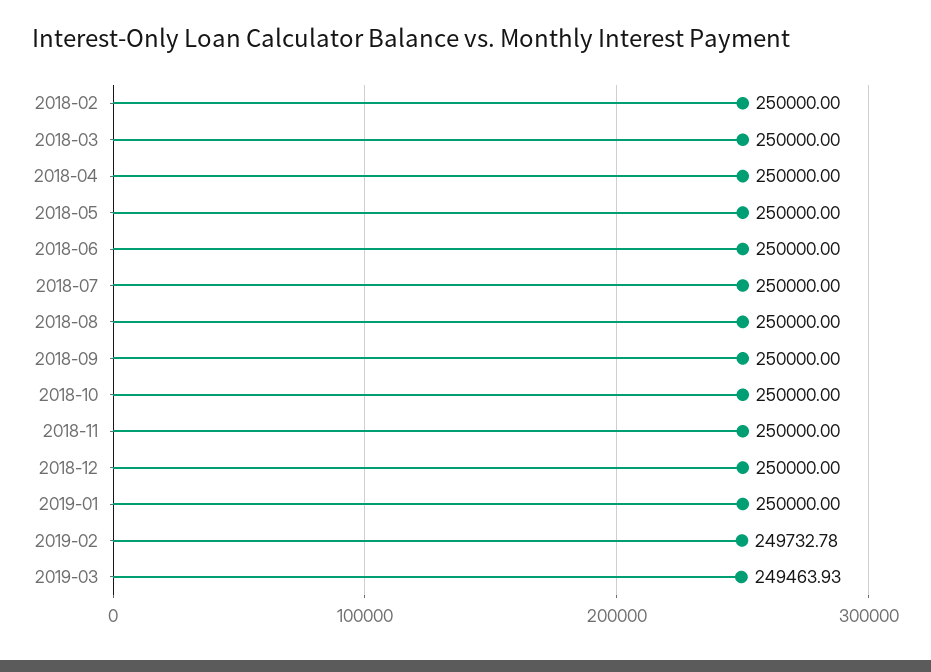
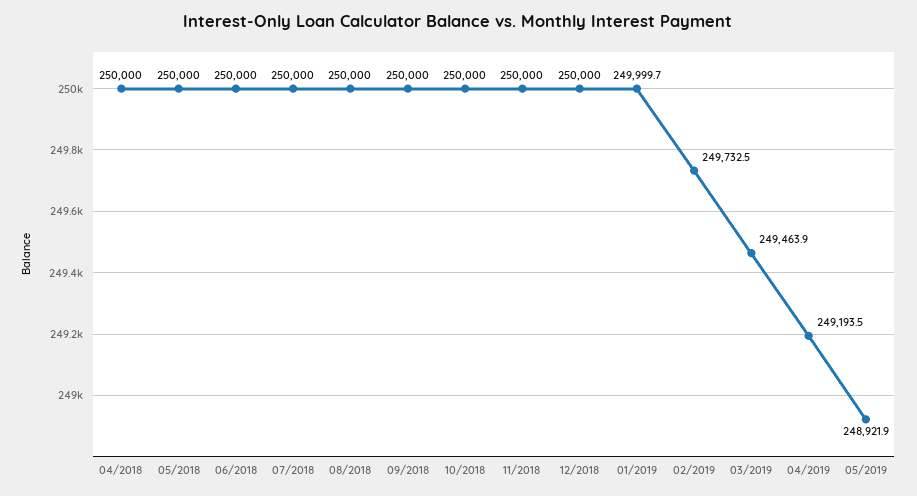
2018-02: 250000 -> none
2018-03: 250000 -> none
2019-01: 250000 -> 249999.7
2019-02: 249732.78 -> 249732.5
04/2019: none -> 249193.5
05/2019: none -> 248921.9

